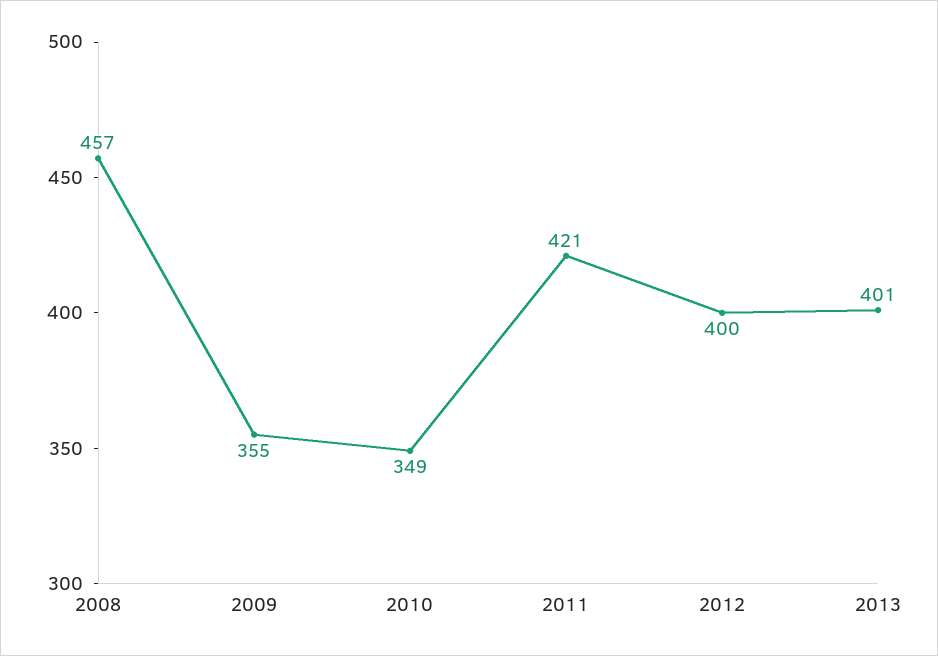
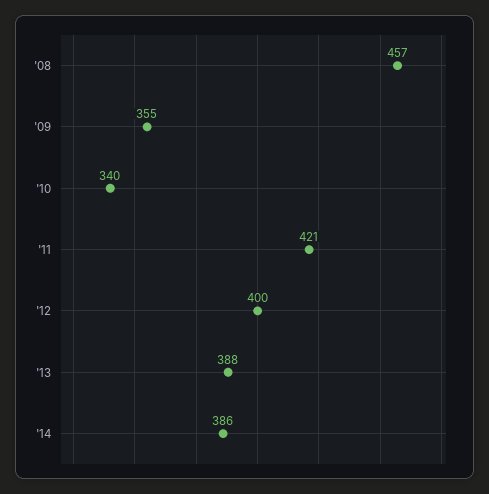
2010: 349 -> 340
2013: 401 -> 388
'14: none -> 386

